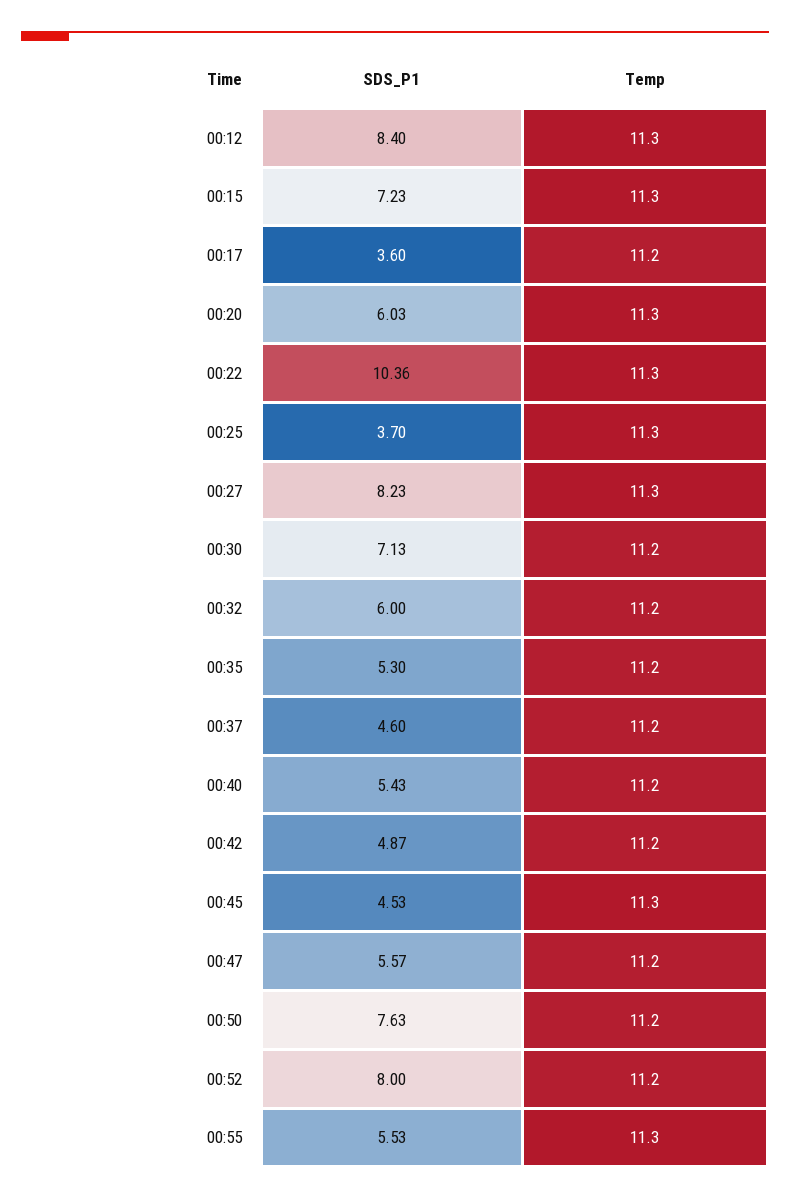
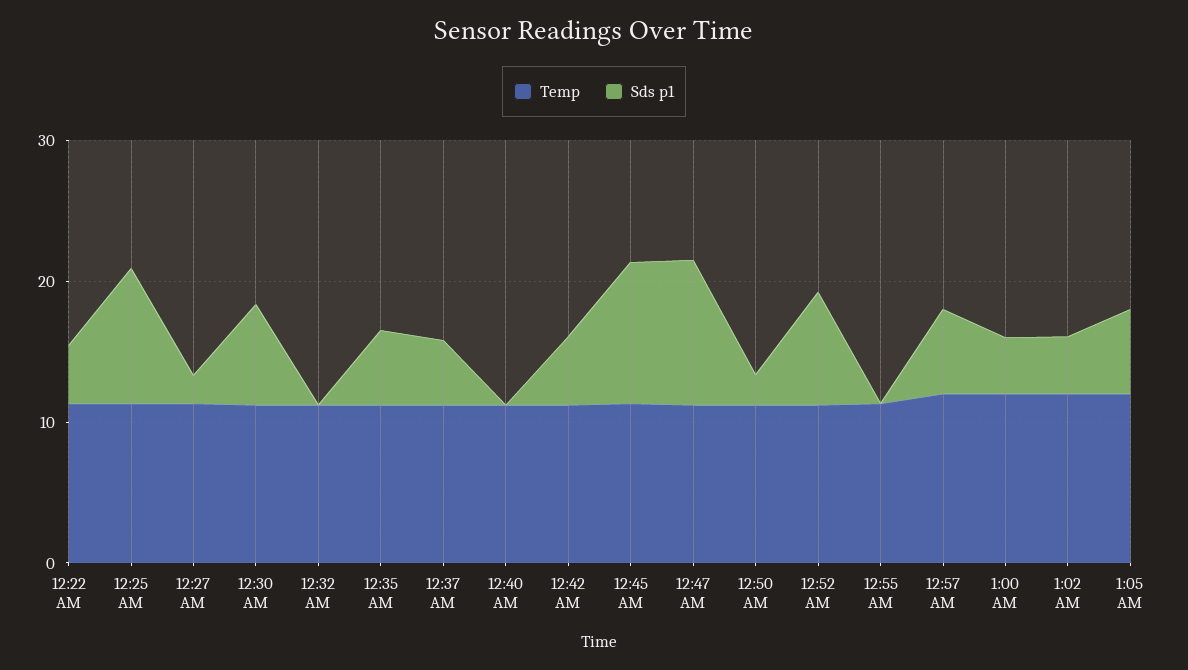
SDS_P1, 00:12: 8.4 -> none
Temp, 00:12: 11.3 -> none
SDS_P1, 00:15: 7.23 -> none
Temp, 00:15: 11.3 -> none
SDS_P1, 00:17: 3.6 -> none
Temp, 00:17: 11.2 -> none
SDS_P1, 00:20: 6.03 -> none
Temp, 00:20: 11.3 -> none
SDS_P1, 00:22: 10.36 -> 4
SDS_P1, 00:25: 3.7 -> 10
SDS_P1, 00:27: 8.23 -> 2
SDS_P1, 00:32: 6 -> 0
SDS_P1, 00:40: 5.43 -> 0
SDS_P1, 00:45: 4.53 -> 10
SDS_P1, 00:47: 5.57 -> 10
SDS_P1, 00:50: 7.63 -> 2
SDS_P1, 00:55: 5.53 -> 0
Temp, 12:57 AM: none -> 12
SDS_P1, 12:57 AM: none -> 6
Temp, 1:00 AM: none -> 12
SDS_P1, 1:00 AM: none -> 4
Temp, 1:02 AM: none -> 12
SDS_P1, 1:02 AM: none -> 4
Temp, 1:05 AM: none -> 12
SDS_P1, 1:05 AM: none -> 6

